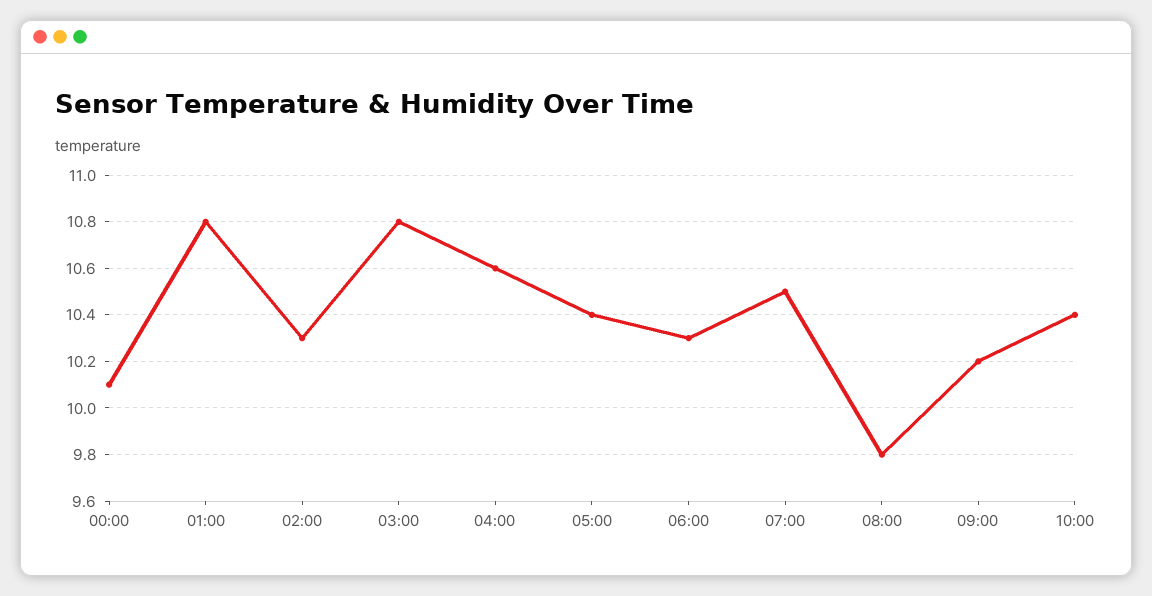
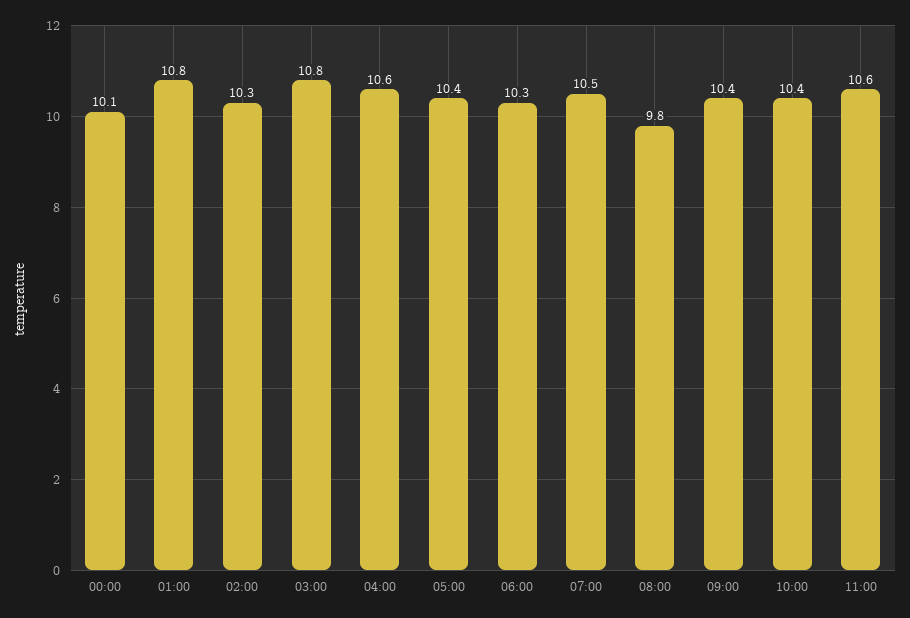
09:00: 10.2 -> 10.4
11:00: none -> 10.6

